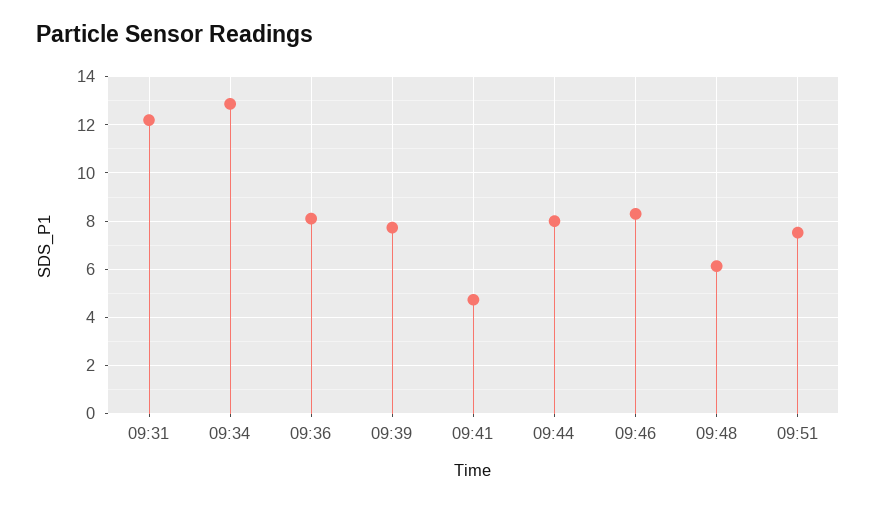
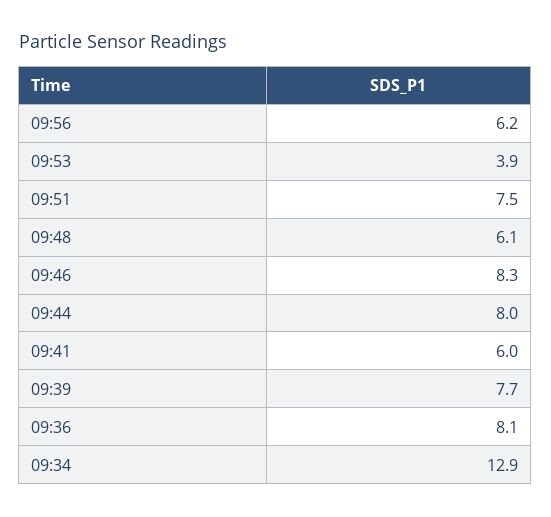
09:31: 12.25 -> none
09:41: 4.75 -> 6
09:56: none -> 6.2
09:53: none -> 3.9

